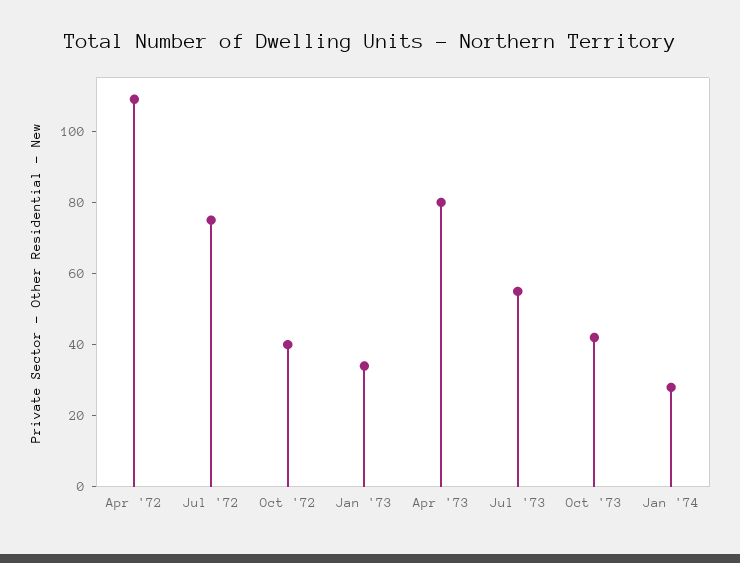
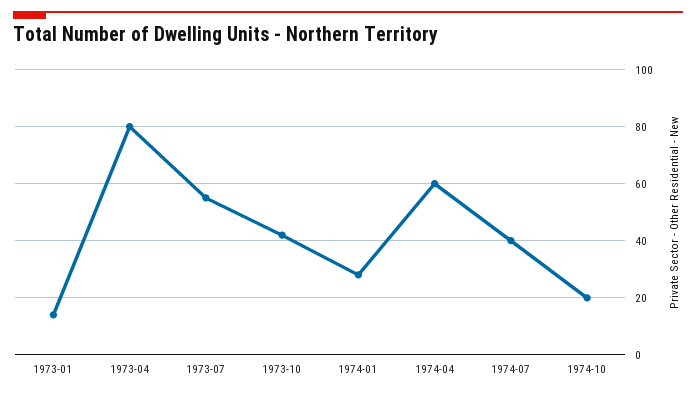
Apr '72: 110 -> none
Jul '72: 75 -> none
Oct '72: 40 -> none
Jan '73: 35 -> 15
1974-04: none -> 60
1974-07: none -> 40
1974-10: none -> 20

